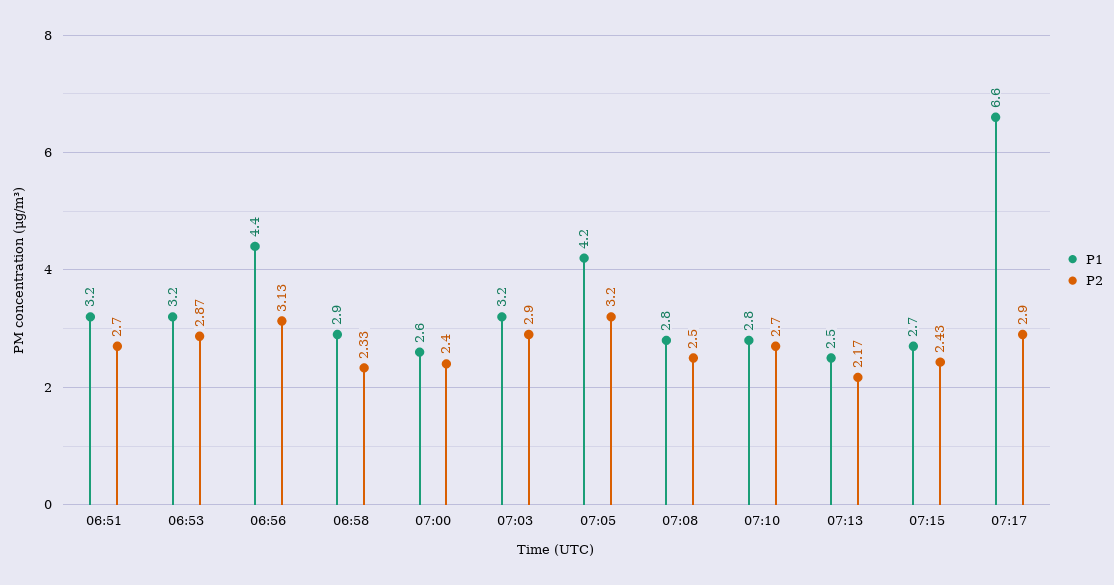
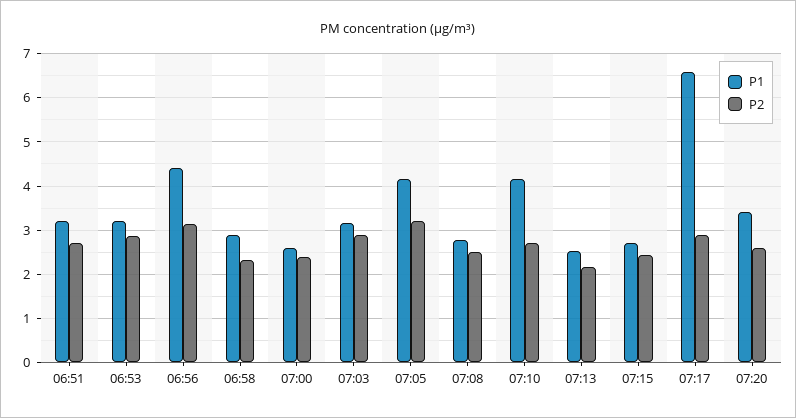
P1, 07:10: 2.8 -> 4.2
P1, 07:20: none -> 3.4
P2, 07:20: none -> 2.6

